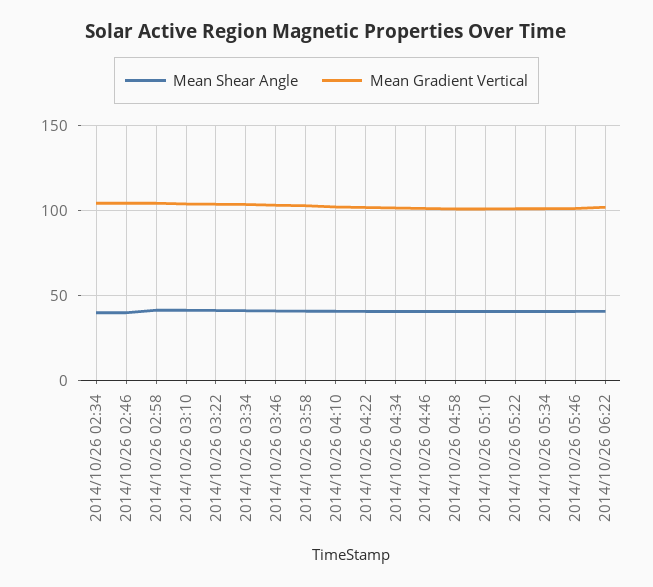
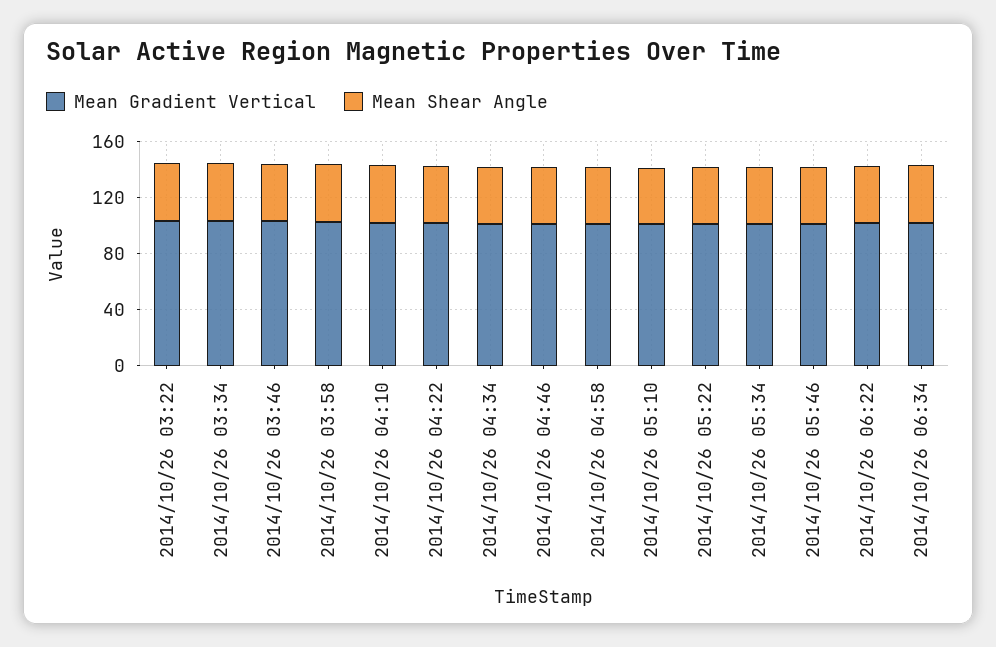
Mean Shear Angle, 2014/10/26 02:34: 40 -> none
Mean Gradient Vertical, 2014/10/26 02:34: 105 -> none
Mean Shear Angle, 2014/10/26 02:46: 40 -> none
Mean Gradient Vertical, 2014/10/26 02:46: 105 -> none
Mean Shear Angle, 2014/10/26 02:58: 40 -> none
Mean Gradient Vertical, 2014/10/26 02:58: 105 -> none
Mean Shear Angle, 2014/10/26 03:10: 40 -> none
Mean Gradient Vertical, 2014/10/26 03:10: 105 -> none
Mean Gradient Vertical, 2014/10/26 06:34: none -> 100
Mean Shear Angle, 2014/10/26 06:34: none -> 40

